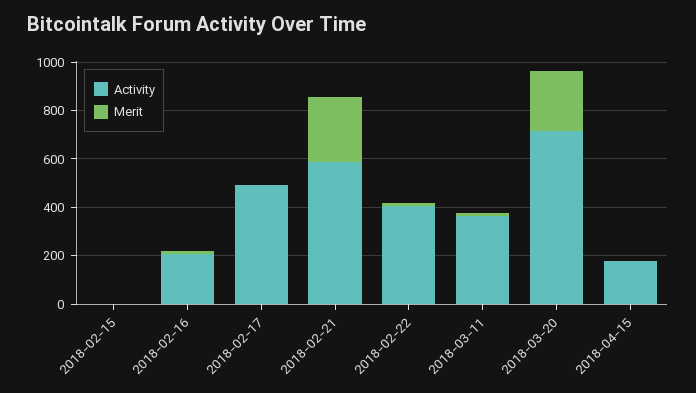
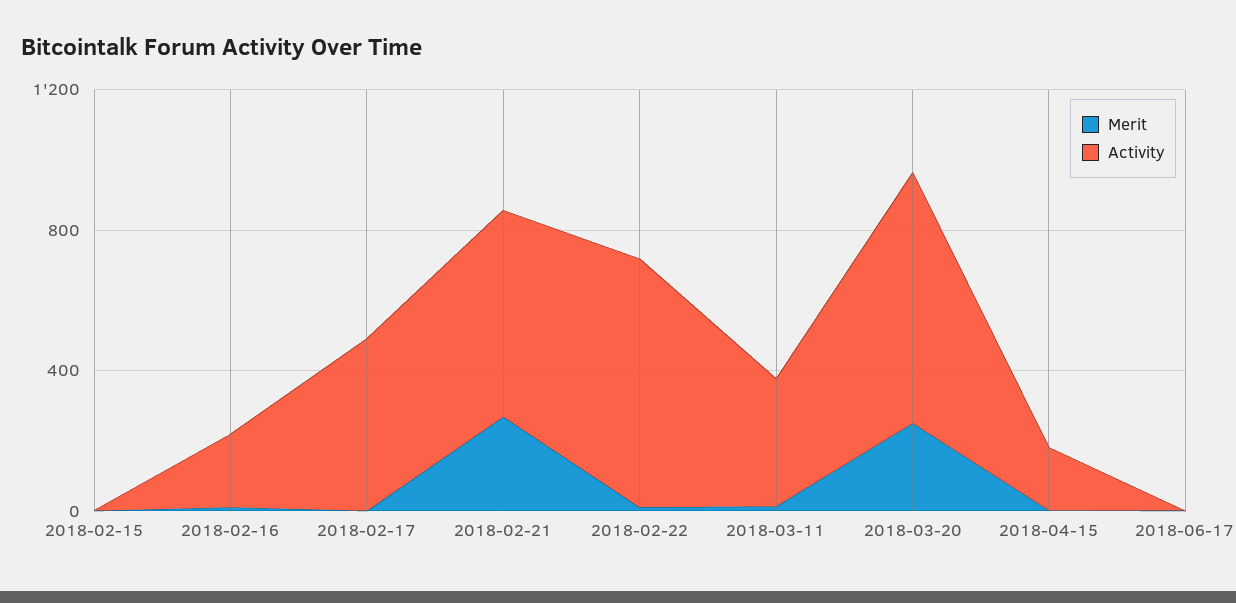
Activity, 2018-02-22: 400 -> 700
Merit, 2018-06-17: none -> 0
Activity, 2018-06-17: none -> 0

